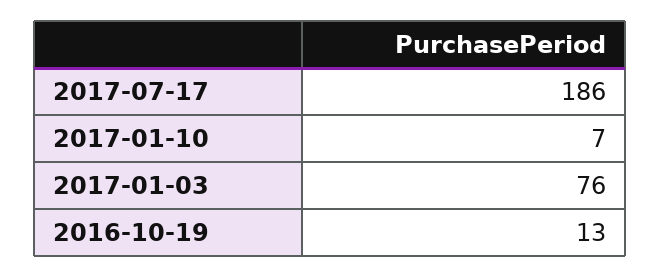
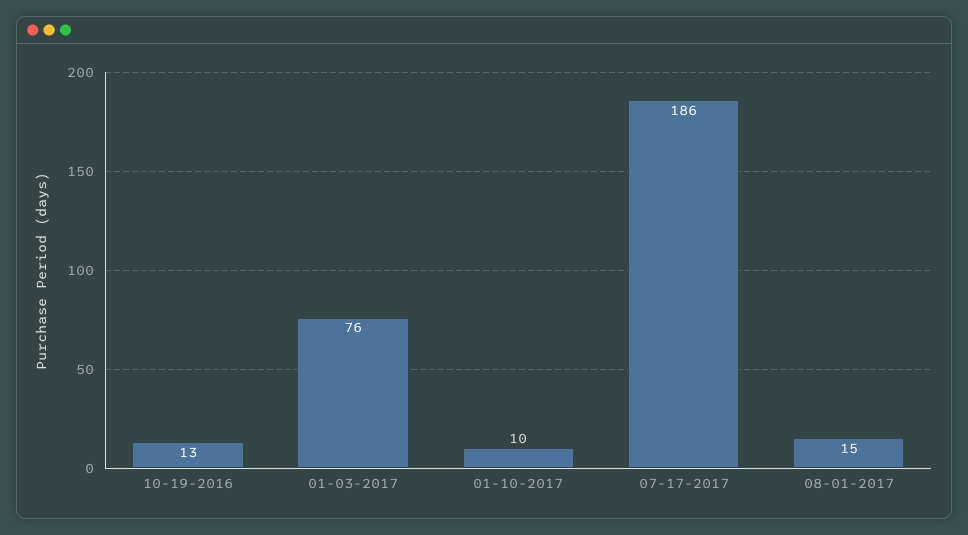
2017-01-10: 7 -> 10
08-01-2017: none -> 15

